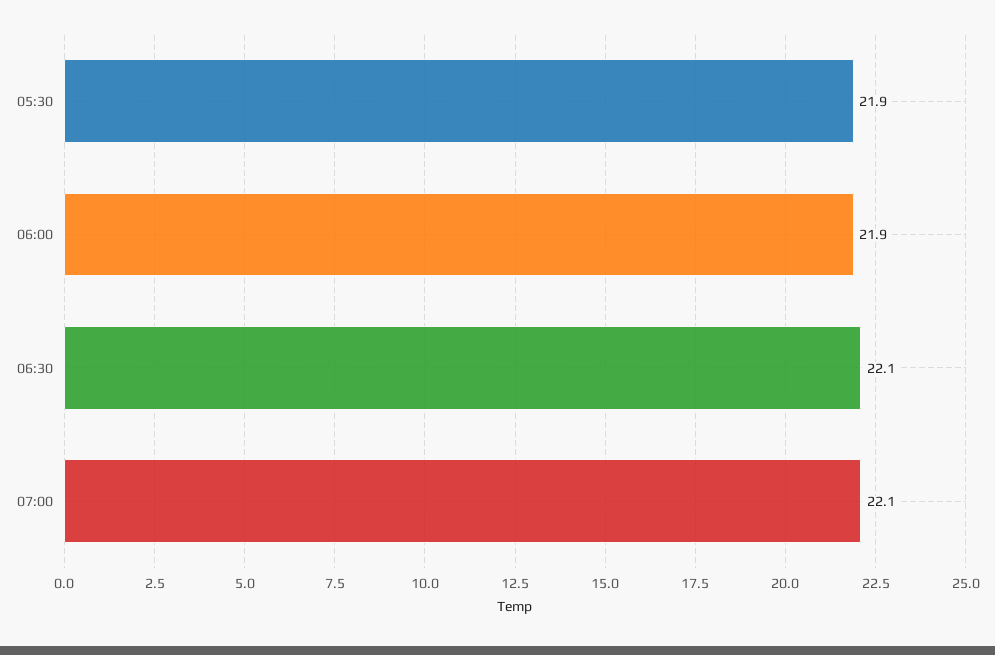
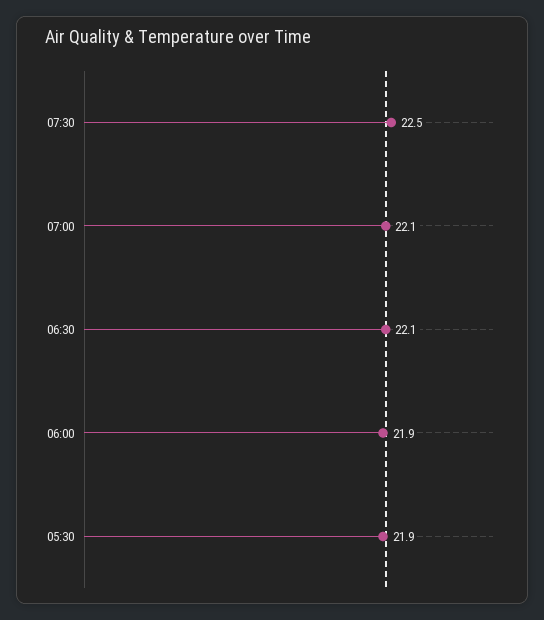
07:30: none -> 22.5

